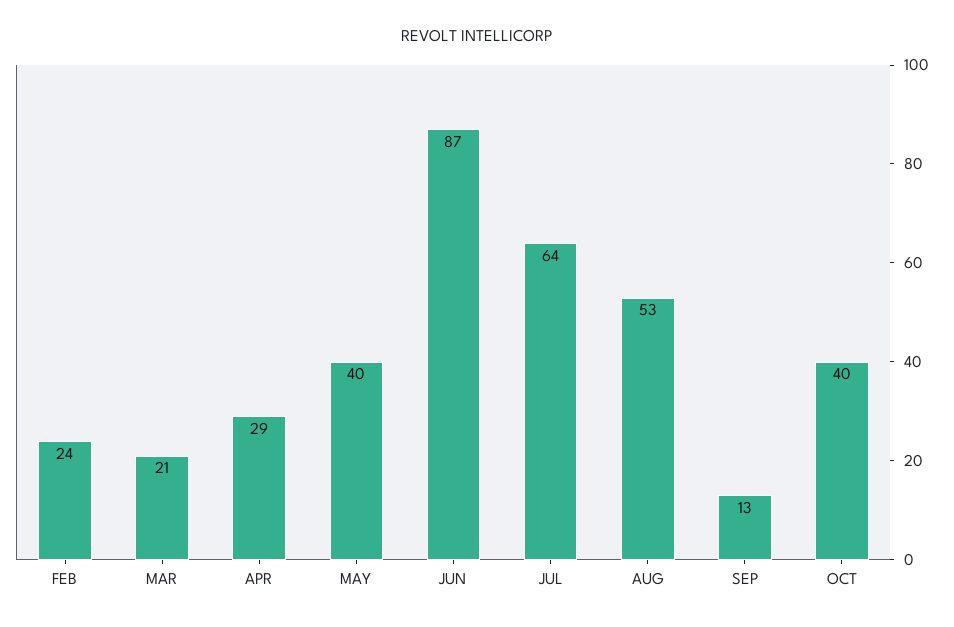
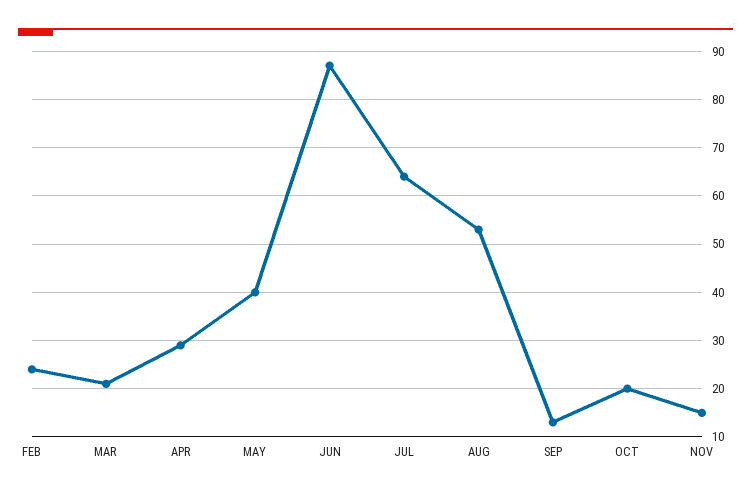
OCT: 40 -> 20
NOV: none -> 15

